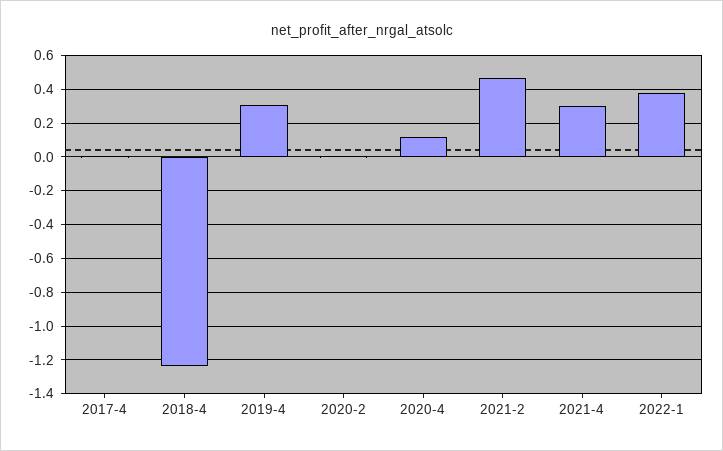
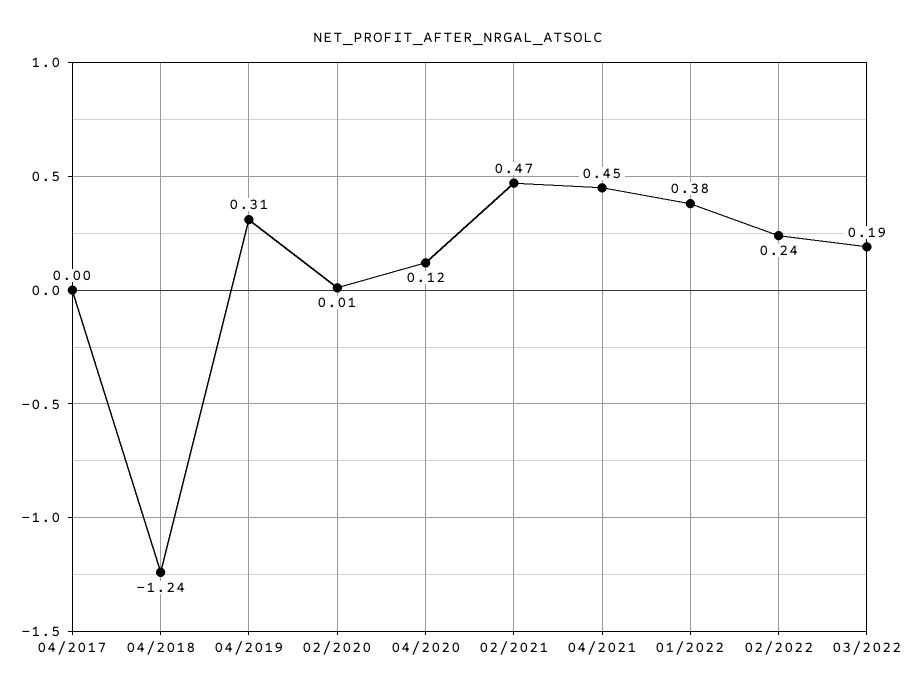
2021-4: 0.3 -> 0.45
02/2022: none -> 0.24
03/2022: none -> 0.19

